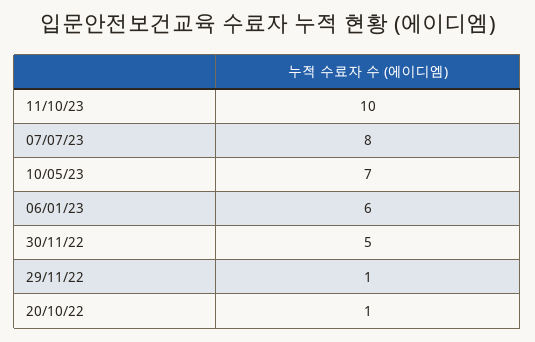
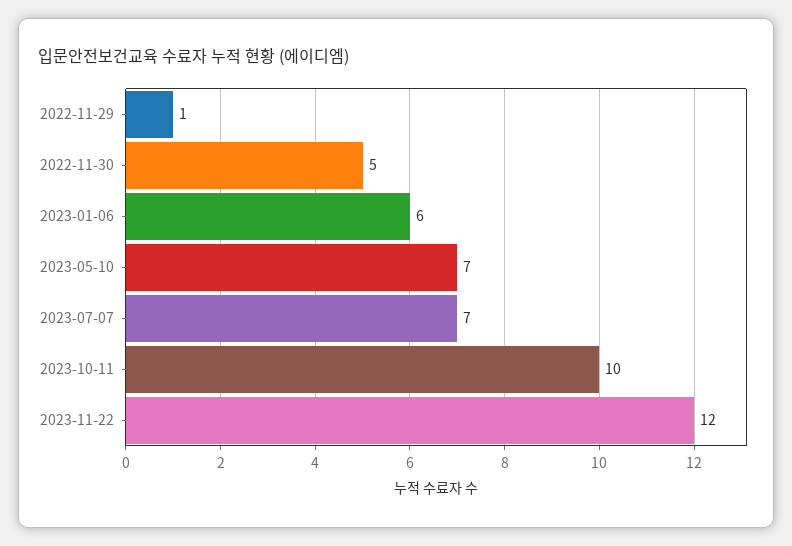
07/07/23: 8 -> 7
20/10/22: 1 -> none
2023-11-22: none -> 12

